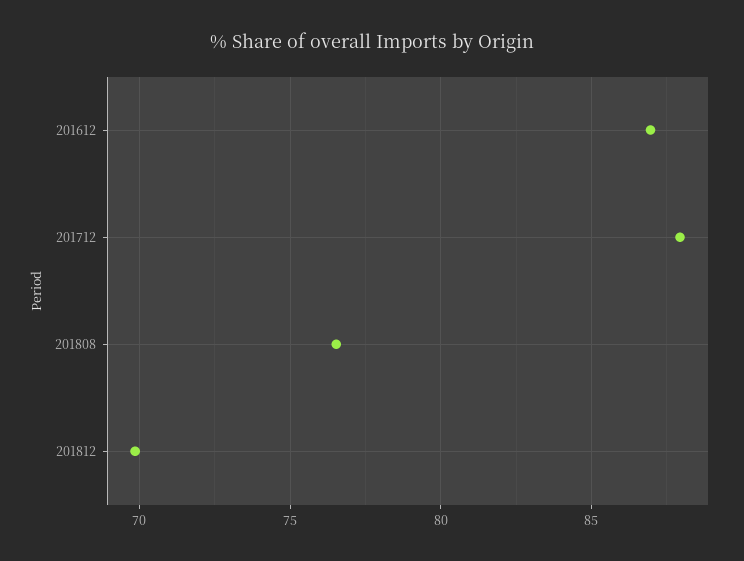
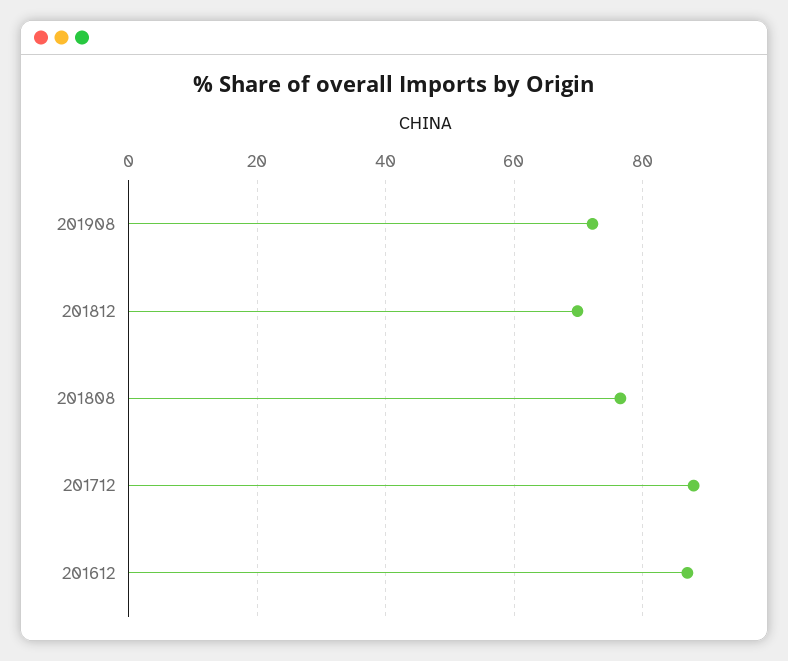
201908: none -> 72

